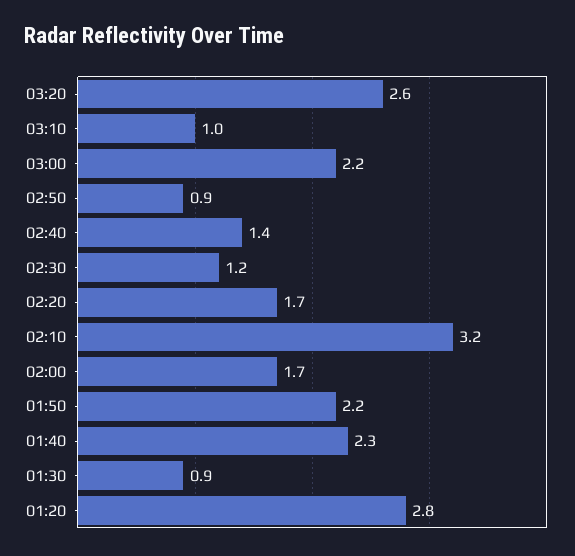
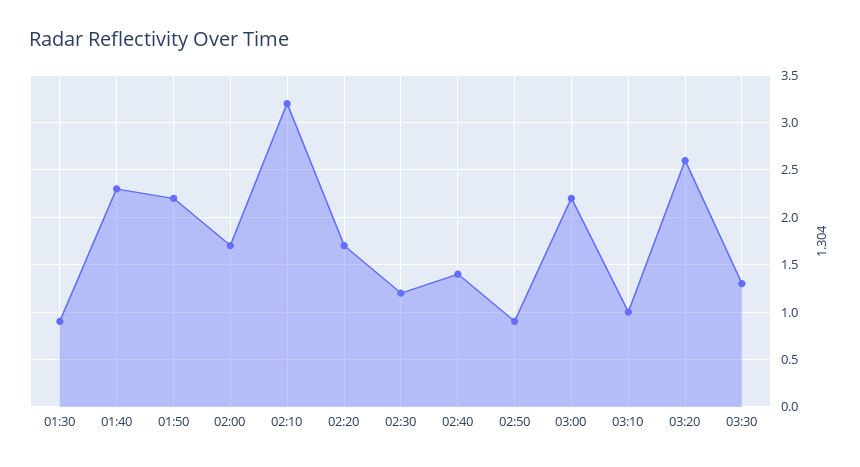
01:20: 2.8 -> none
03:30: none -> 1.3

